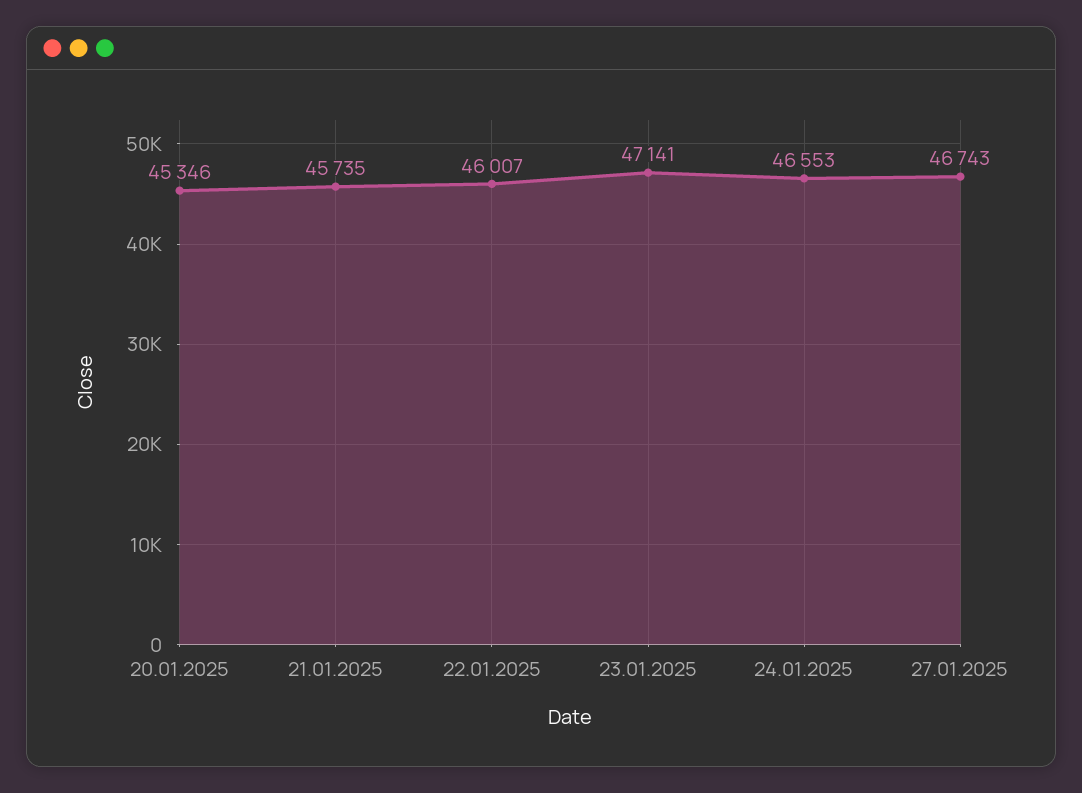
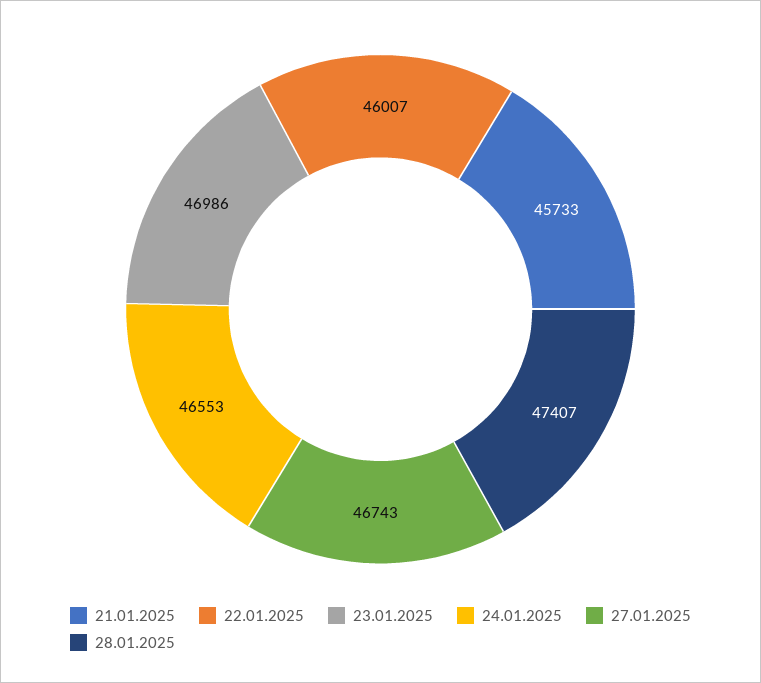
20.01.2025: 45346 -> none
21.01.2025: 45735 -> 45733
23.01.2025: 47141 -> 46986
28.01.2025: none -> 47407

